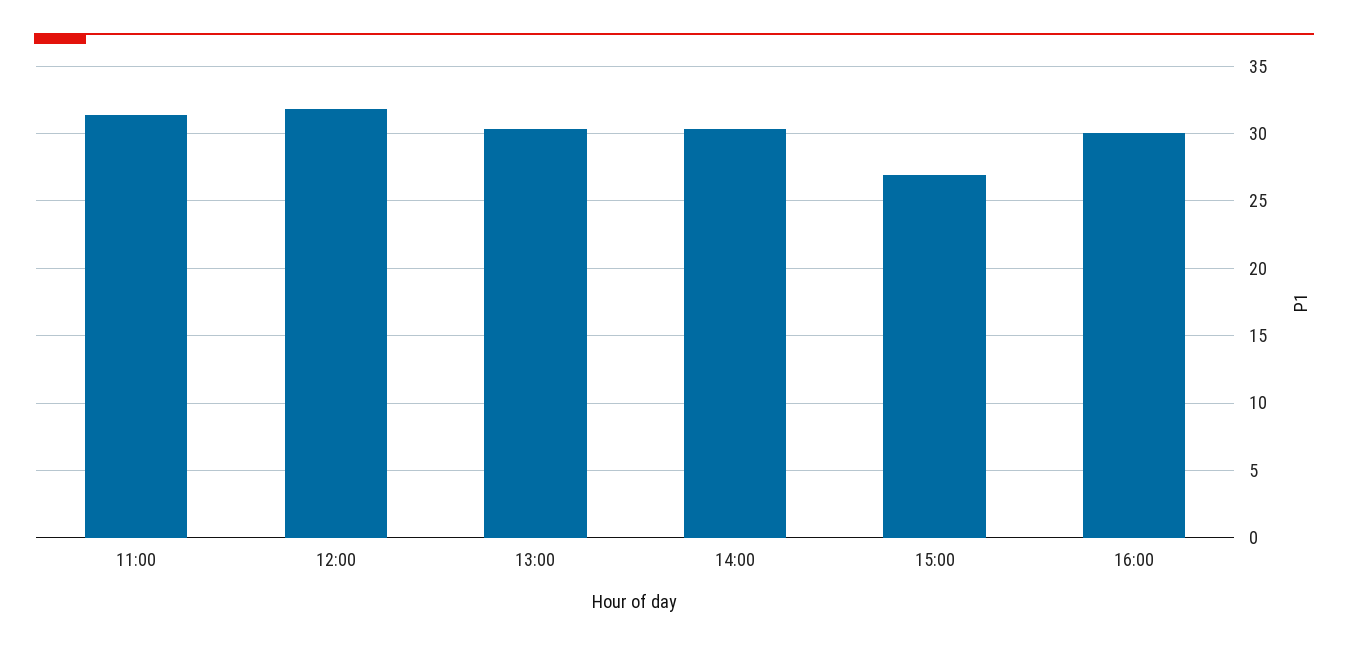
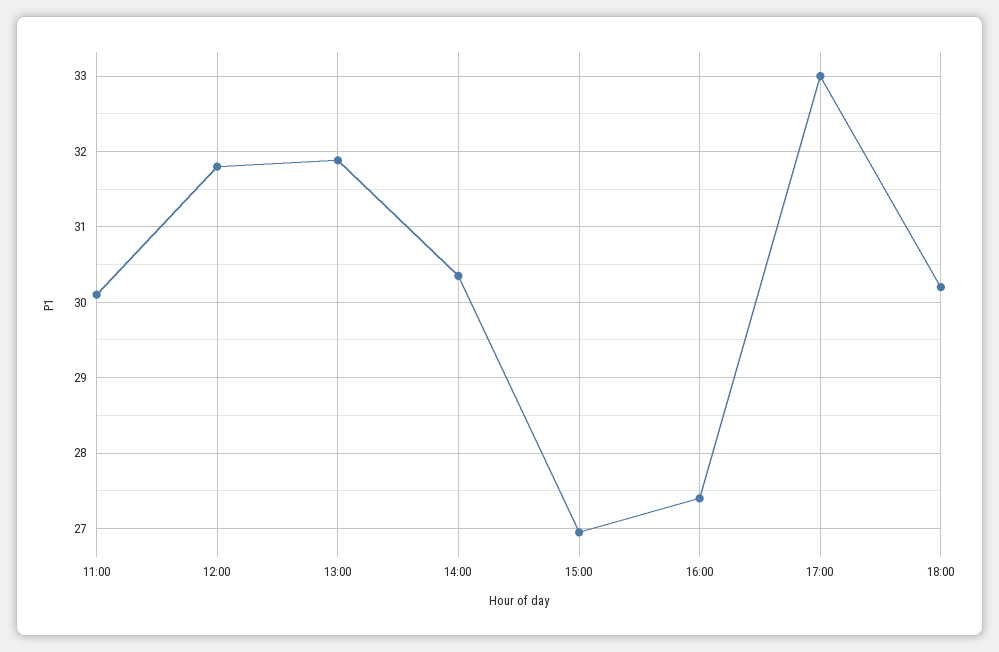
11:00: 31.5 -> 30.1
13:00: 30.5 -> 31.9
16:00: 30 -> 27.4
17:00: none -> 33
18:00: none -> 30.2

